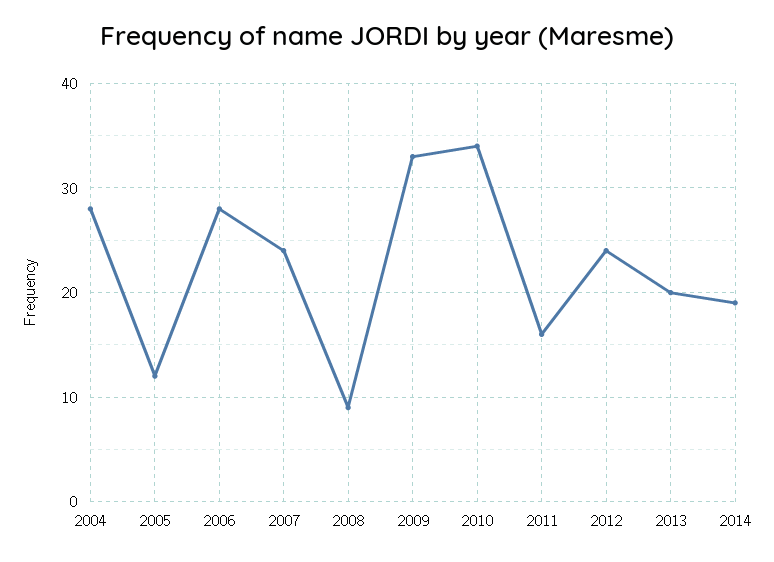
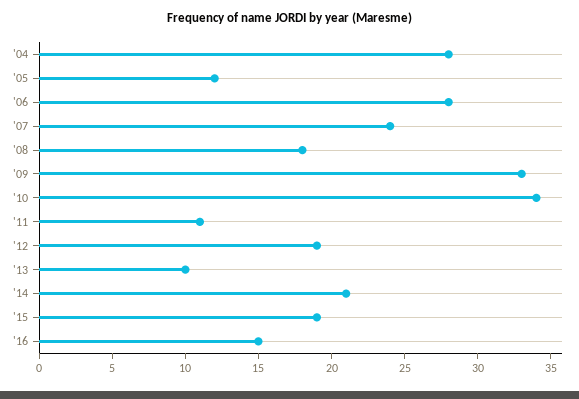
2008: 9 -> 18
2011: 16 -> 11
2012: 24 -> 19
2013: 20 -> 10
2014: 19 -> 21
'15: none -> 19
'16: none -> 15

